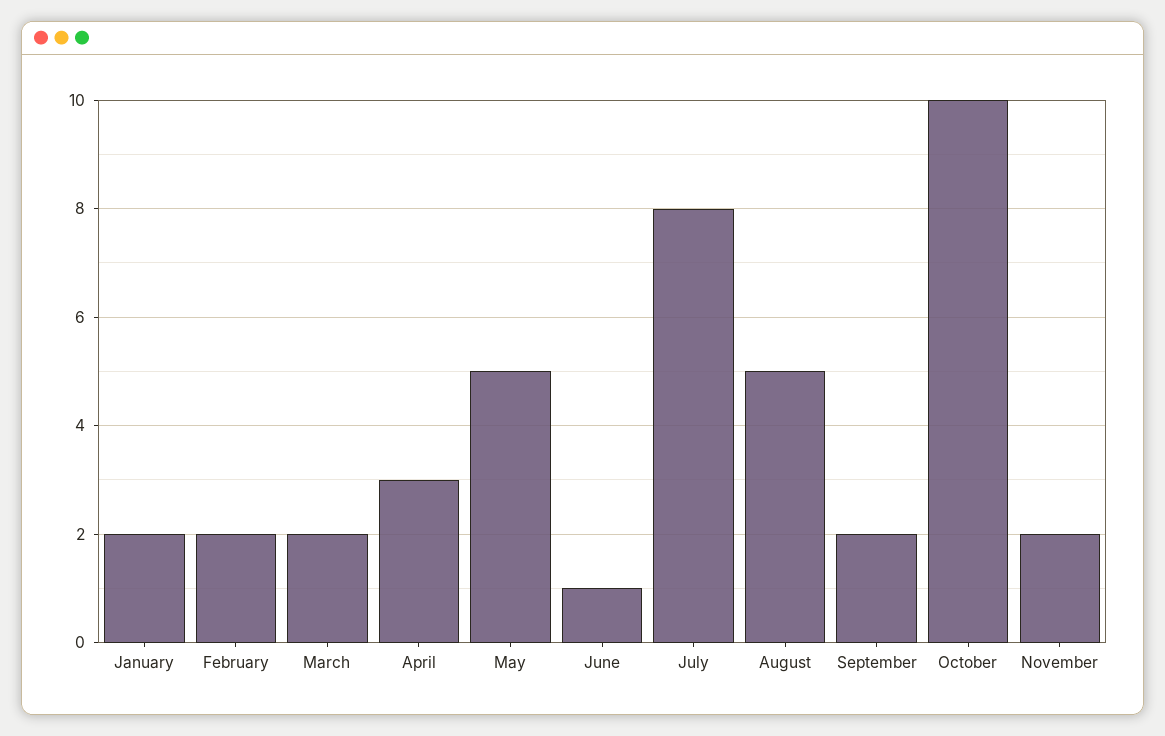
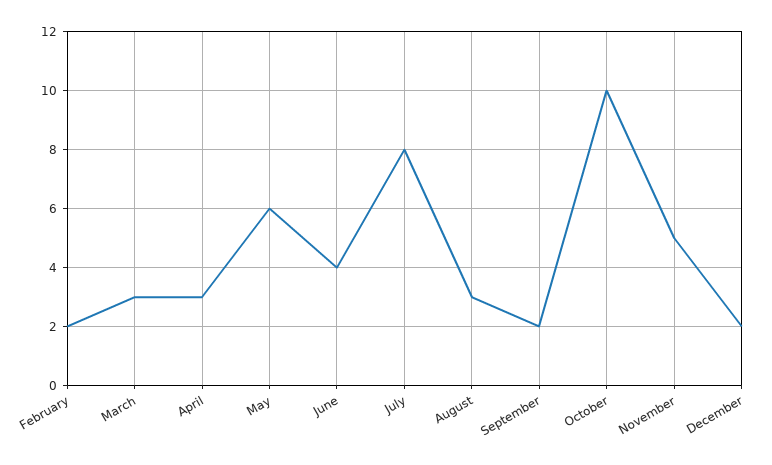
January: 2 -> none
March: 2 -> 3
May: 5 -> 6
June: 1 -> 4
August: 5 -> 3
November: 2 -> 5
December: none -> 2

